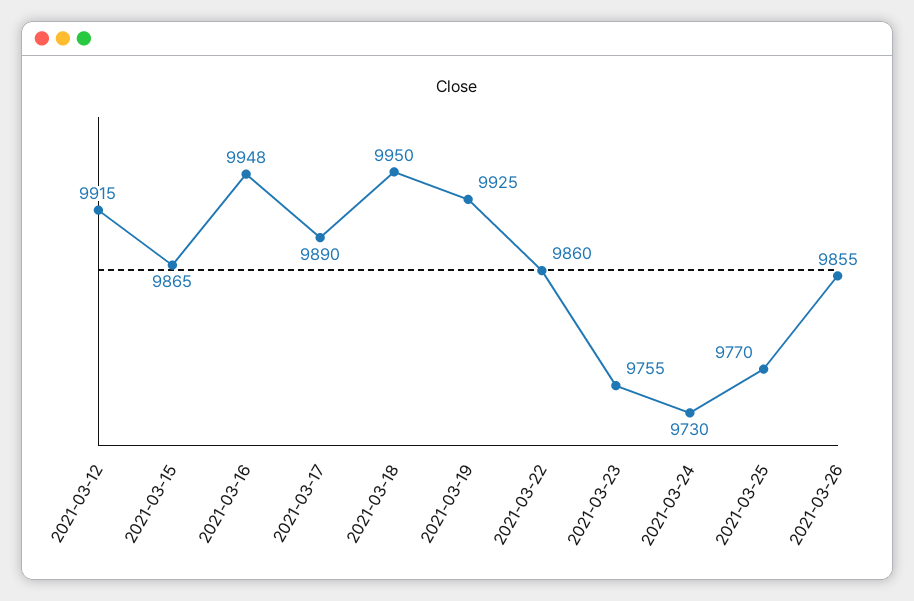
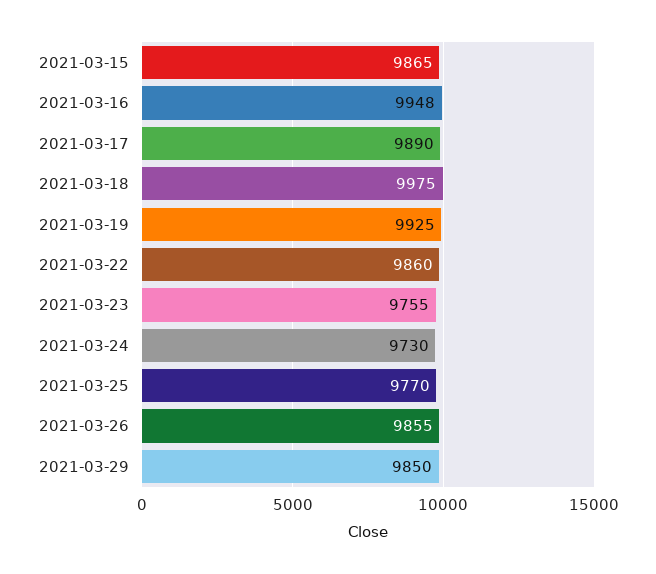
2021-03-12: 9915 -> none
2021-03-18: 9950 -> 9975
2021-03-29: none -> 9850

